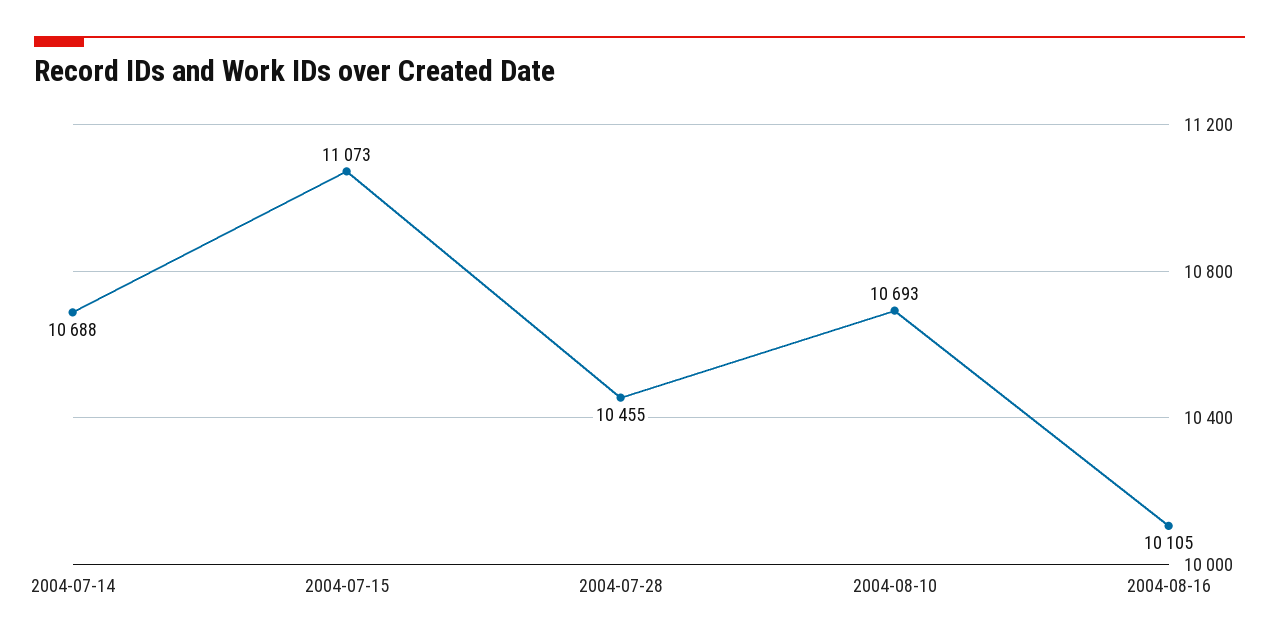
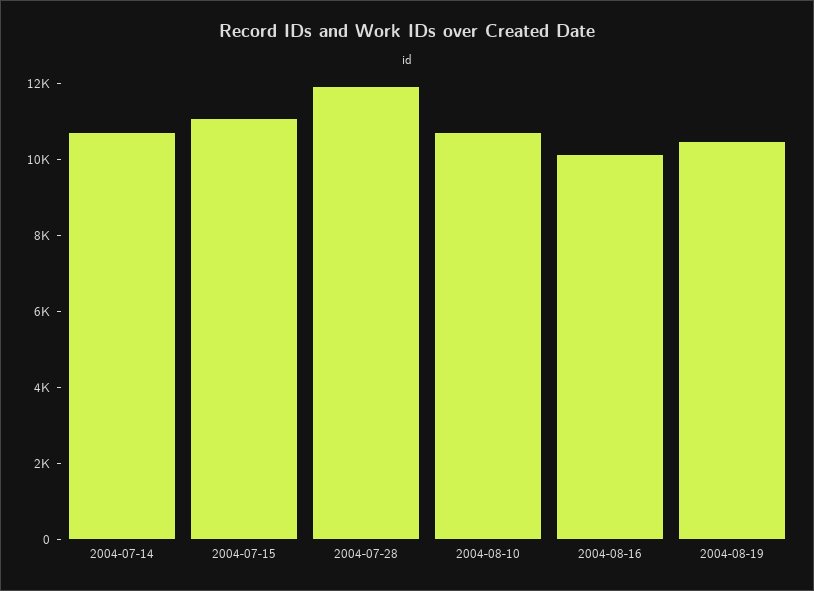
2004-07-28: 10455 -> 12000
2004-08-19: none -> 10500

